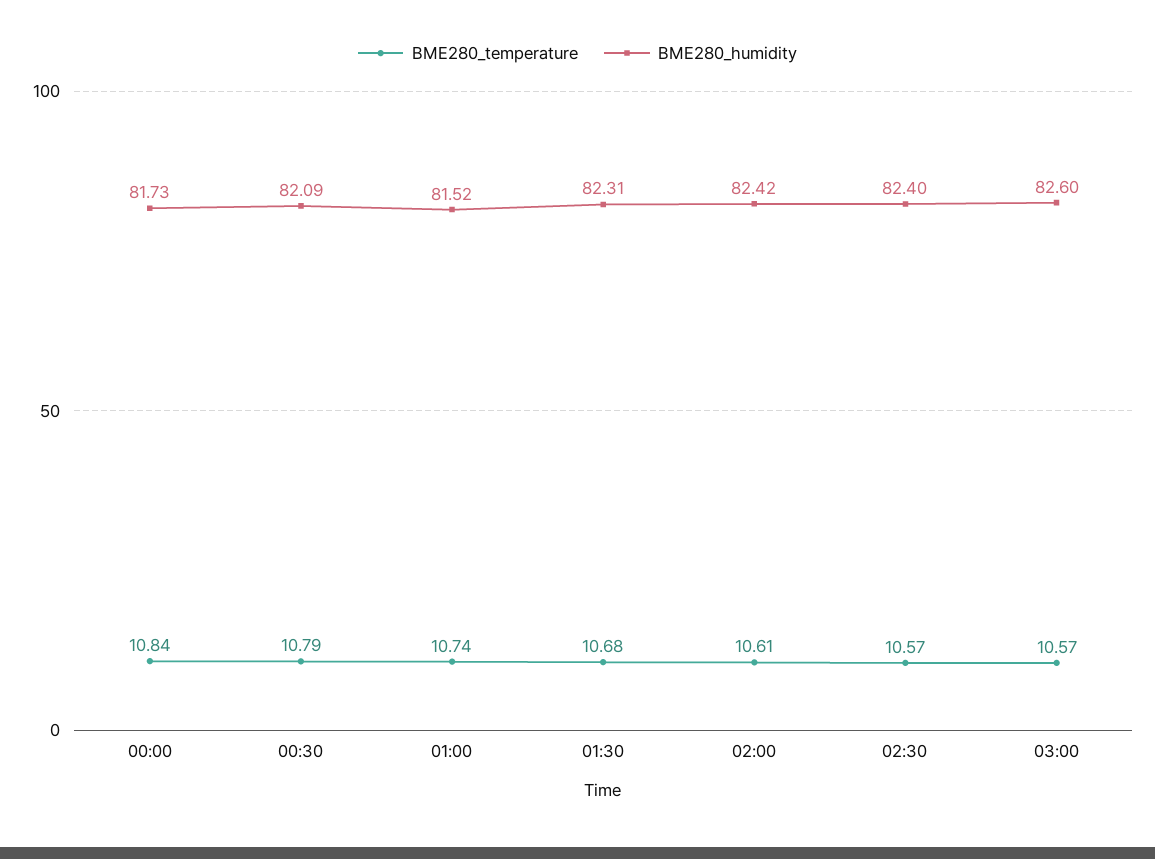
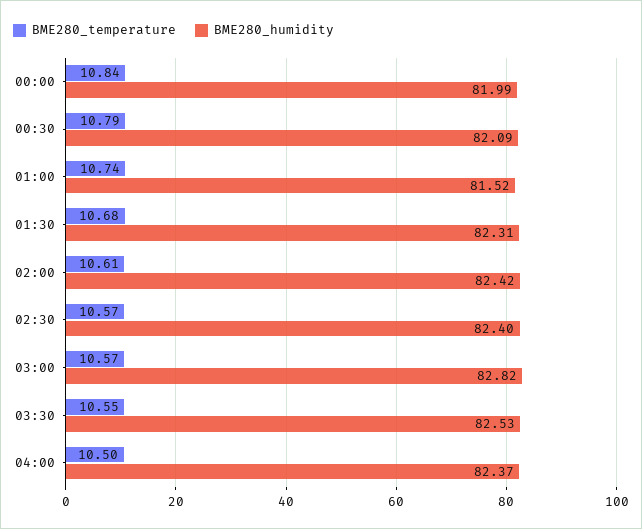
BME280_humidity, 00:00: 81.73 -> 81.99
BME280_humidity, 03:00: 82.6 -> 82.82
BME280_temperature, 03:30: none -> 10.55
BME280_humidity, 03:30: none -> 82.53
BME280_temperature, 04:00: none -> 10.5
BME280_humidity, 04:00: none -> 82.37

